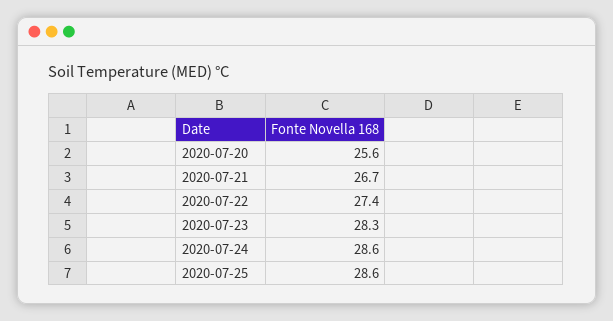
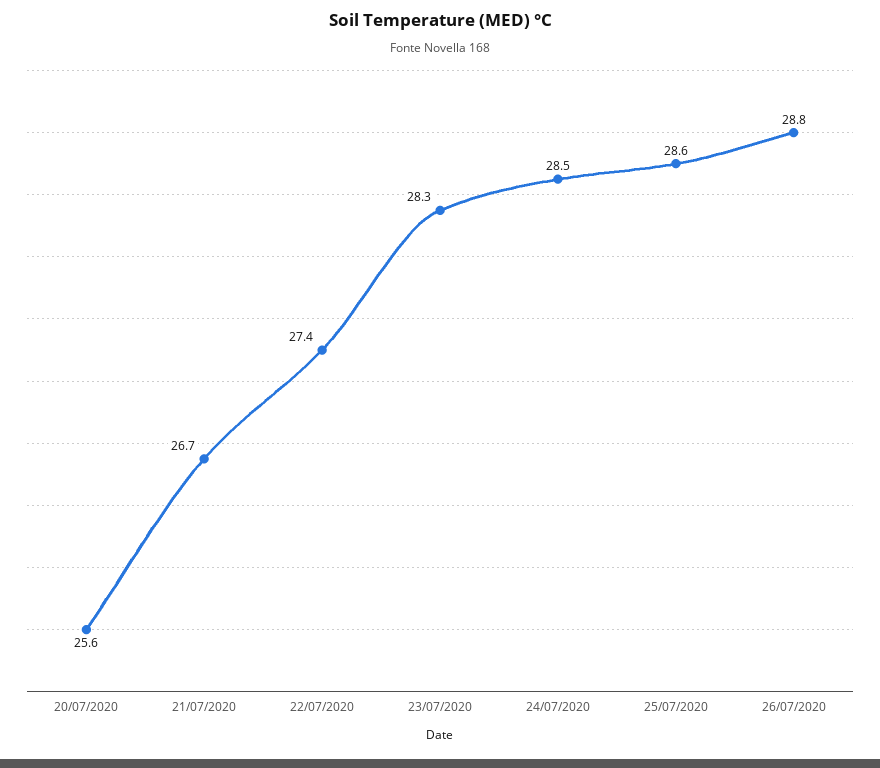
2020-07-24: 28.6 -> 28.5
26/07/2020: none -> 28.8

